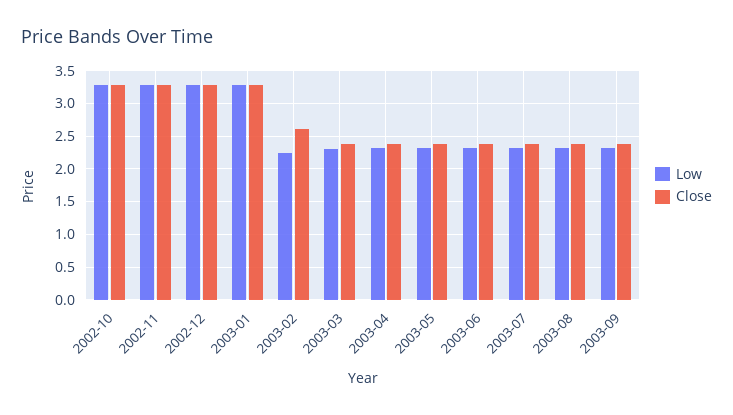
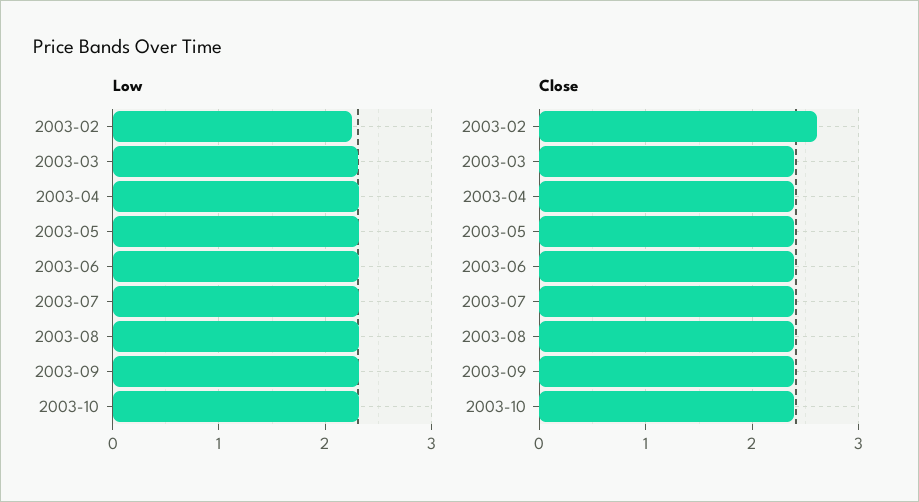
Low, 2002-10: 3.3 -> none
Close, 2002-10: 3.3 -> none
Low, 2002-11: 3.3 -> none
Close, 2002-11: 3.3 -> none
Low, 2002-12: 3.3 -> none
Close, 2002-12: 3.3 -> none
Low, 2003-01: 3.3 -> none
Close, 2003-01: 3.3 -> none
Low, 2003-10: none -> 2.3
Close, 2003-10: none -> 2.4

